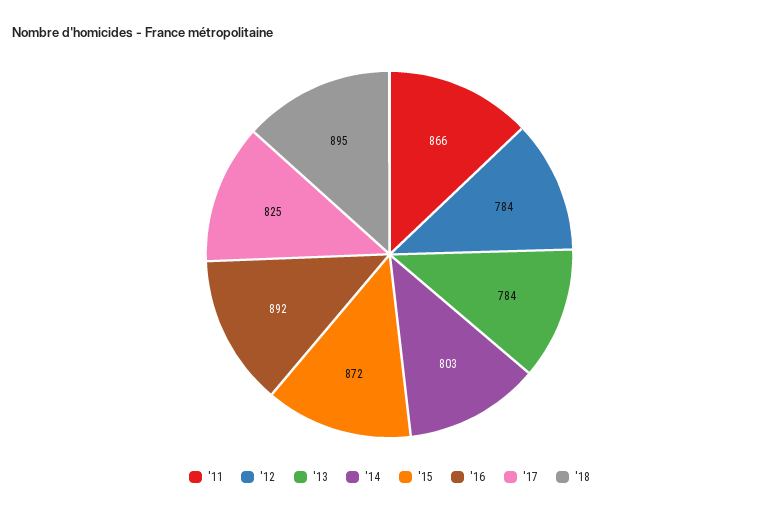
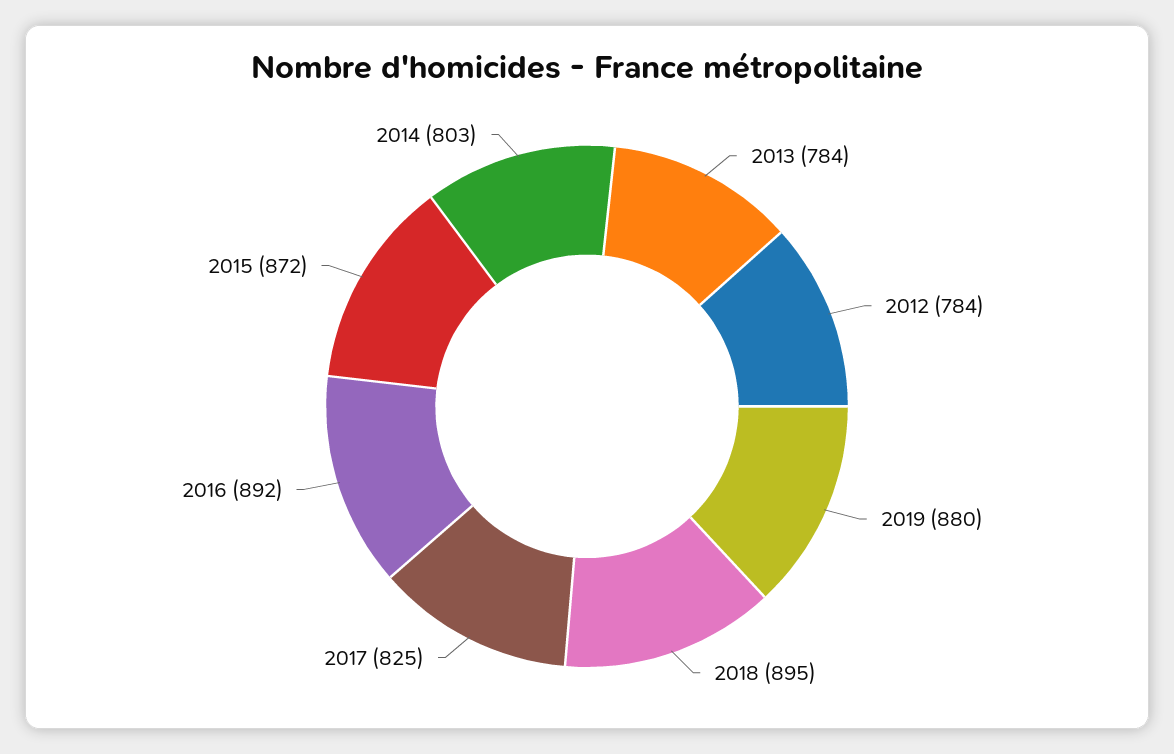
'11: 866 -> none
2019: none -> 880

